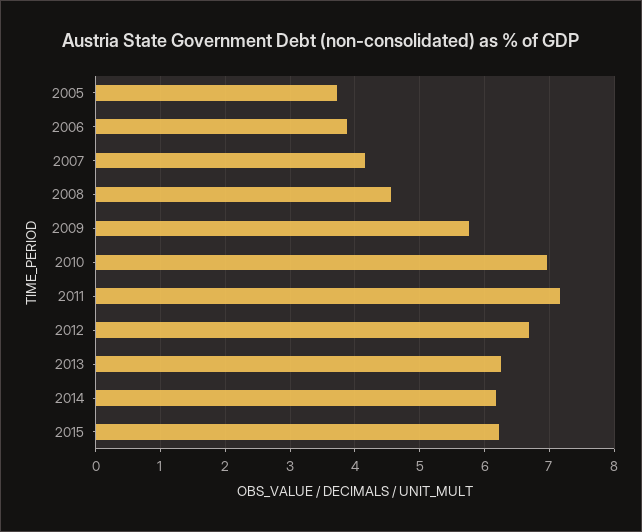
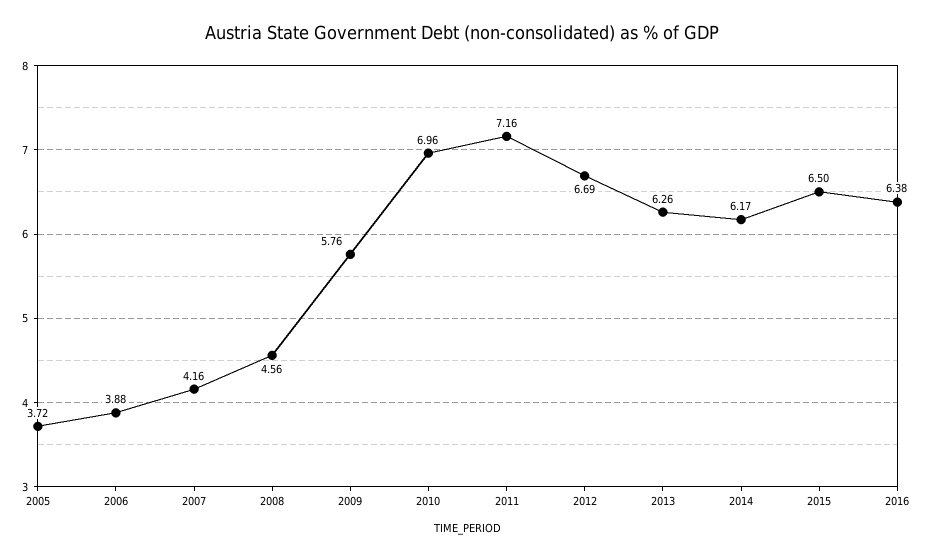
2015: 6.2 -> 6.5
2016: none -> 6.38

